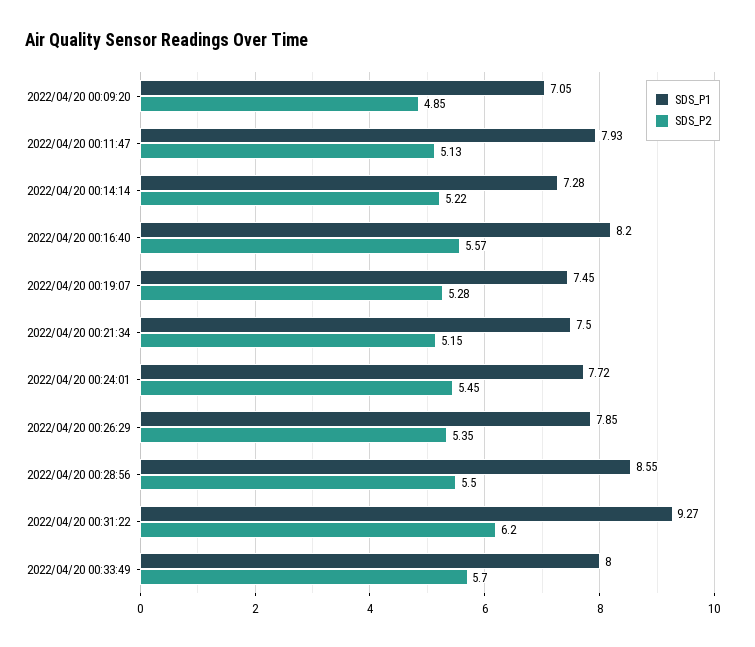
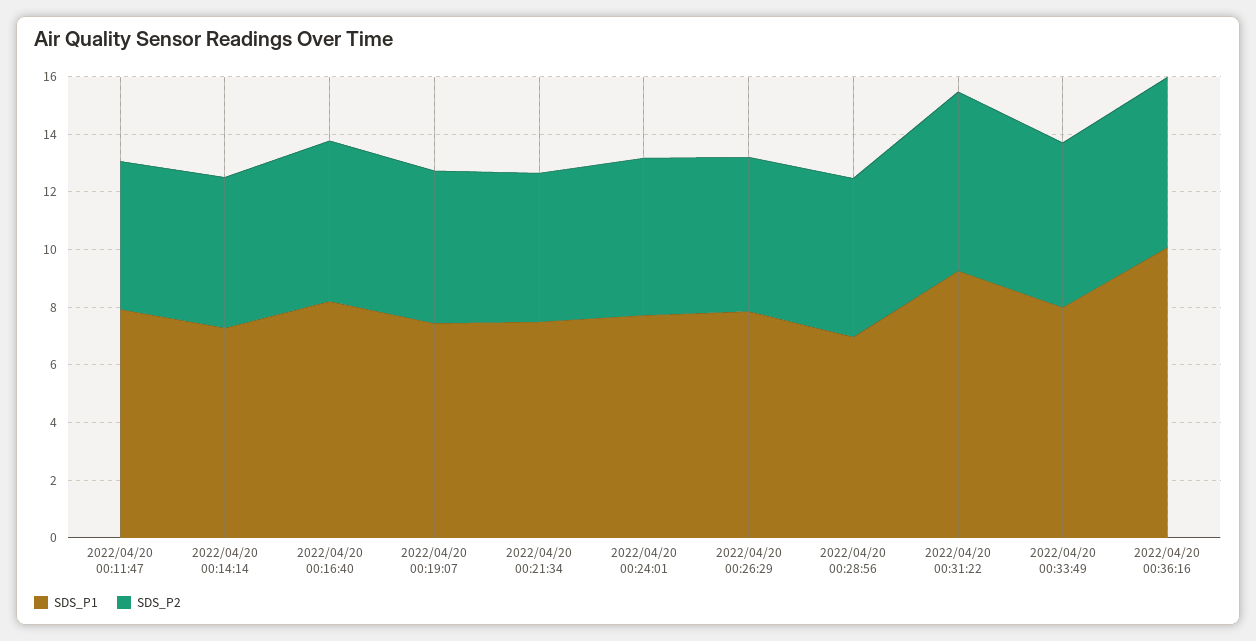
SDS_P1, 2022/04/20 00:09:20: 7.05 -> none
SDS_P2, 2022/04/20 00:09:20: 4.85 -> none
SDS_P1, 2022/04/20 00:28:56: 8.55 -> 7
SDS_P1, 2022/04/20 00:36:16: none -> 10
SDS_P2, 2022/04/20 00:36:16: none -> 6

